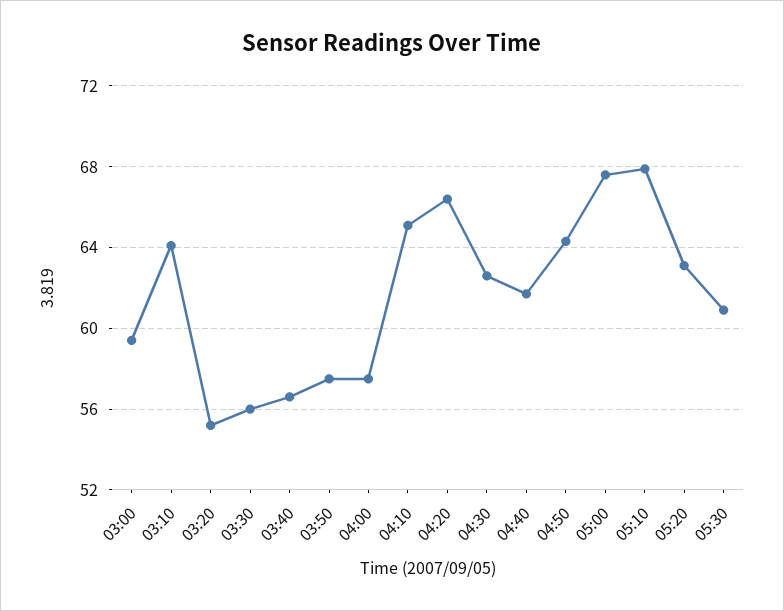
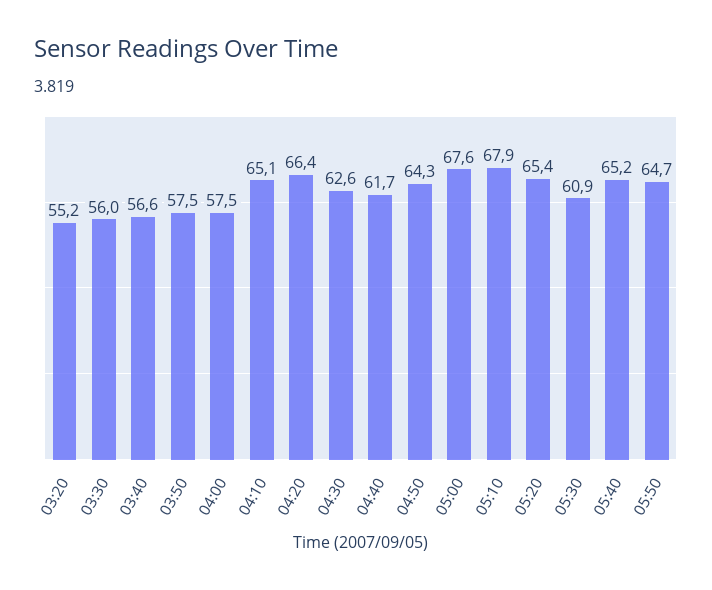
03:00: 59.5 -> none
03:10: 64 -> none
05:20: 63 -> 65.4
05:40: none -> 65.2
05:50: none -> 64.7

